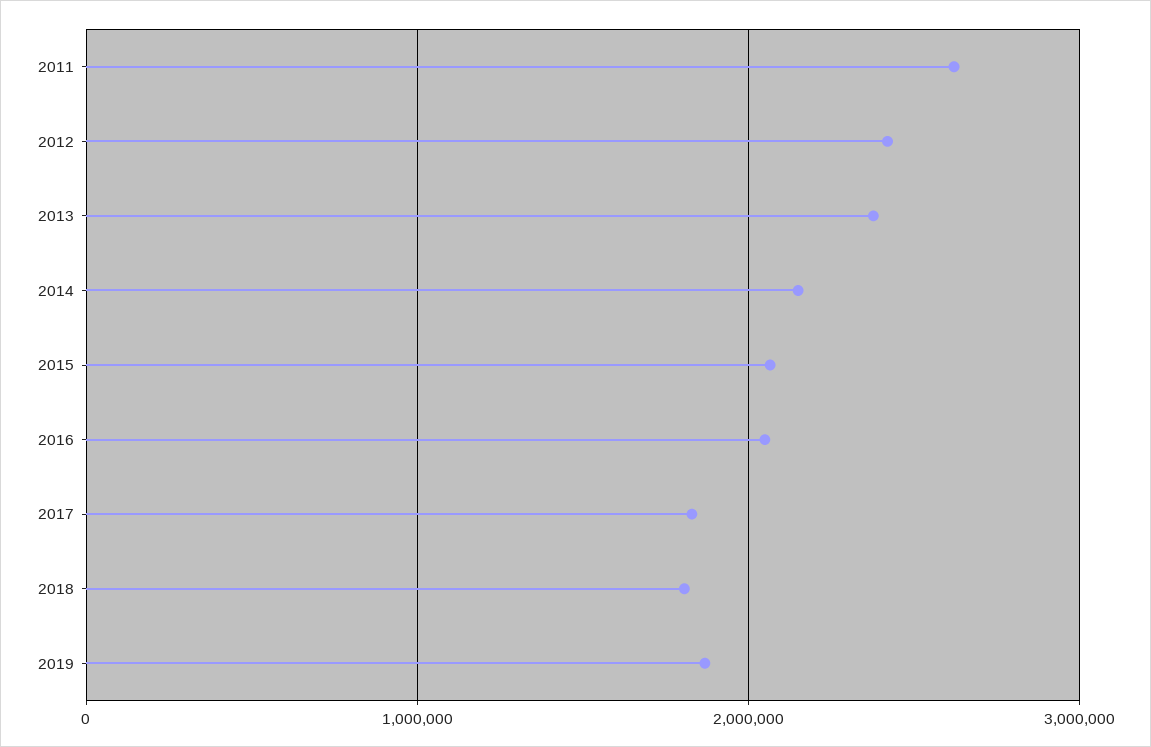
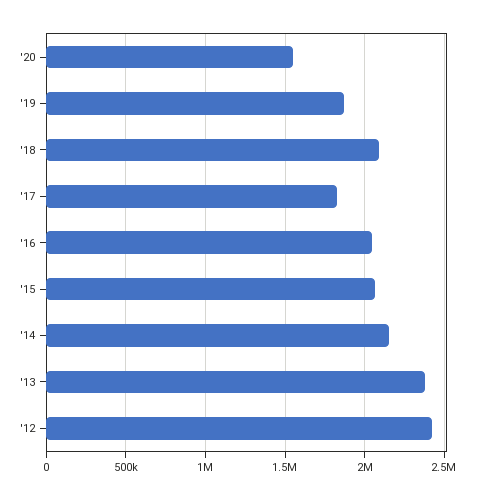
2011: 2600000 -> none
2018: 1800000 -> 2100000
'20: none -> 1550000

